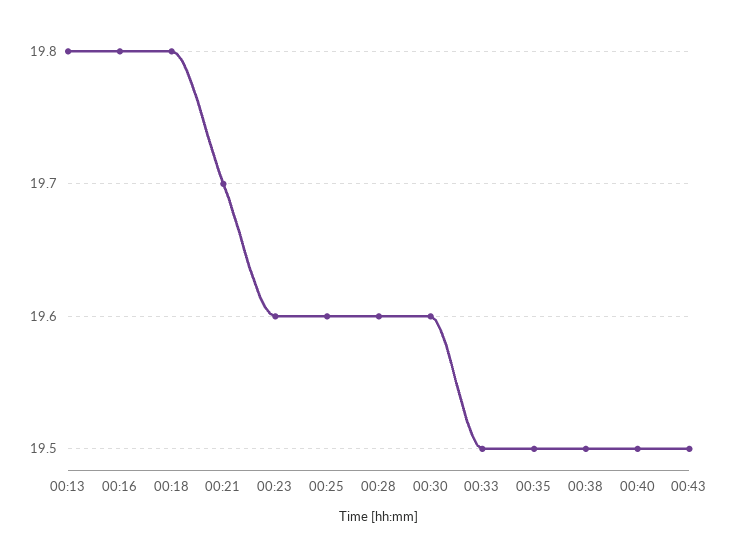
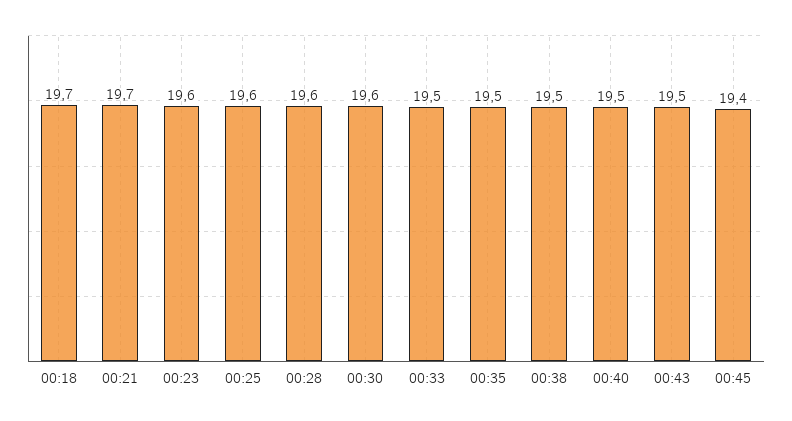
00:13: 19.8 -> none
00:16: 19.8 -> none
00:18: 19.8 -> 19.7
00:45: none -> 19.4

